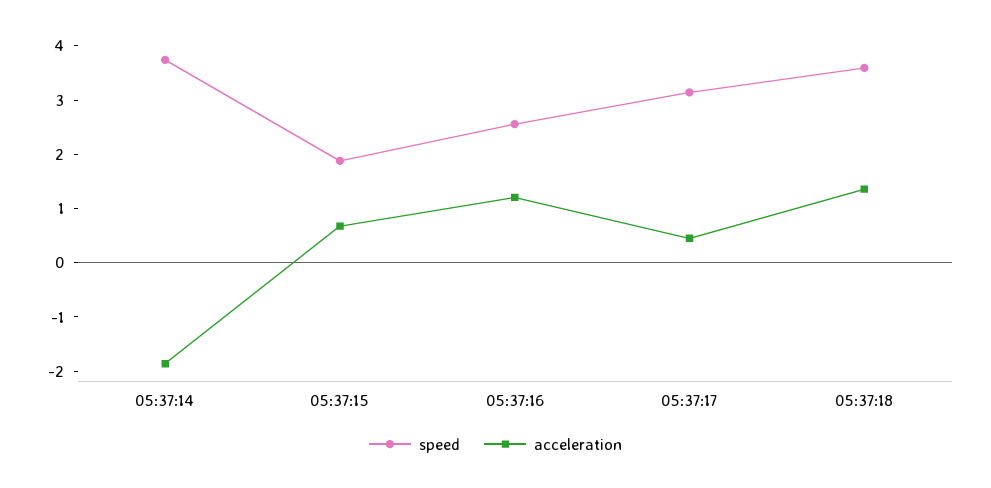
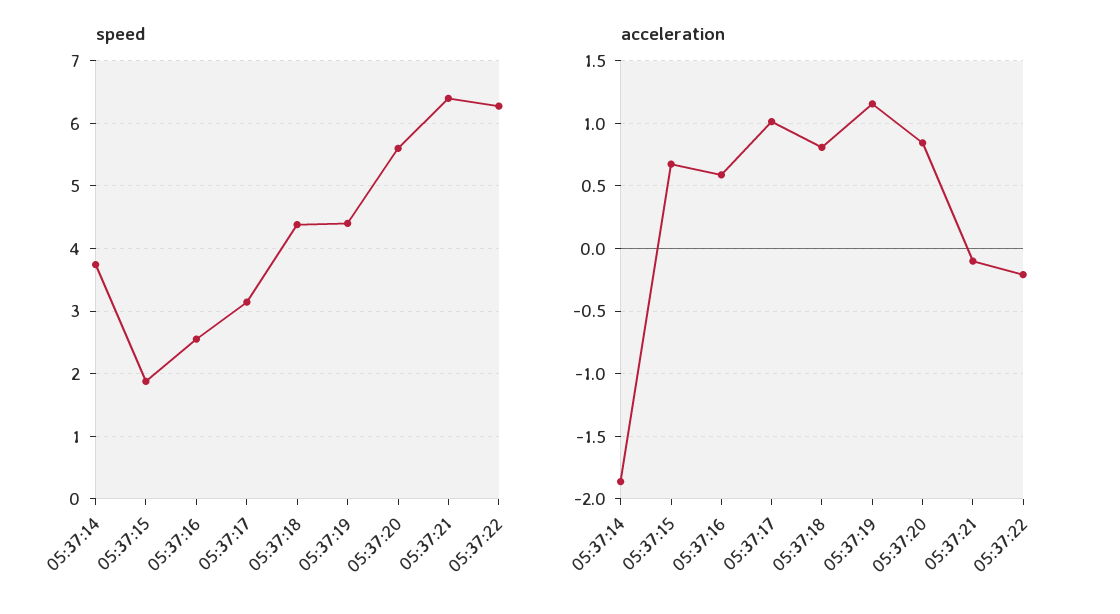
acceleration, 05:37:16: 1.2 -> 0.6
acceleration, 05:37:17: 0.4 -> 1
speed, 05:37:18: 3.6 -> 4.4
acceleration, 05:37:18: 1.4 -> 0.8
speed, 05:37:19: none -> 4.4
speed, 05:37:20: none -> 5.6
speed, 05:37:21: none -> 6.4
speed, 05:37:22: none -> 6.3
acceleration, 05:37:19: none -> 1.15
acceleration, 05:37:20: none -> 0.85
acceleration, 05:37:21: none -> -0.1
acceleration, 05:37:22: none -> -0.2

